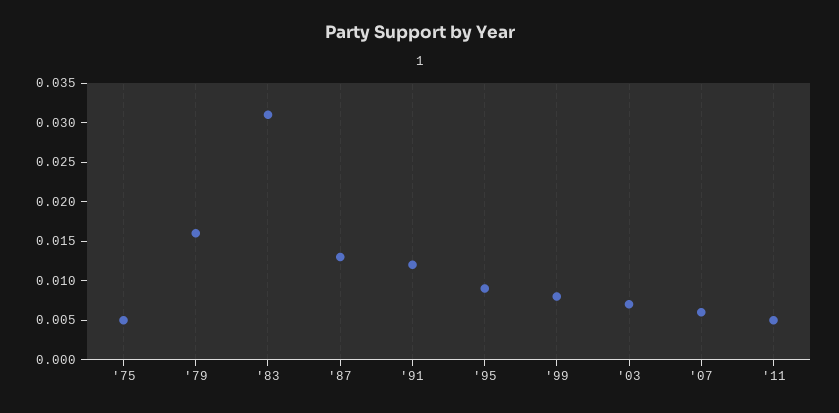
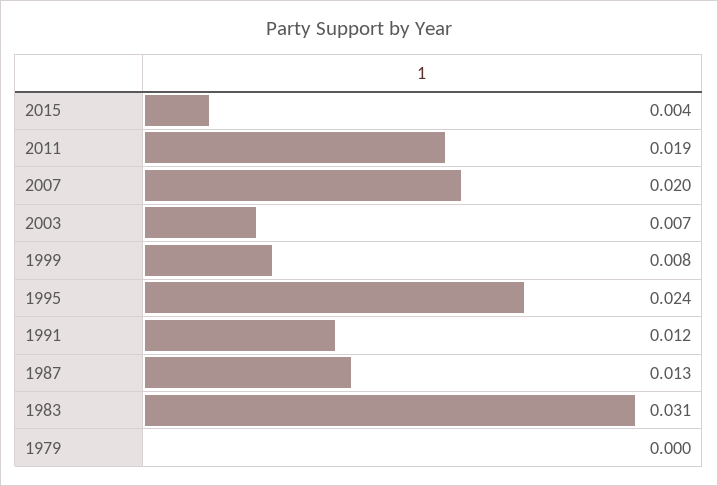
'75: 0.005 -> none
'79: 0.015 -> 0
'95: 0.01 -> 0.024
'07: 0.005 -> 0.02
'11: 0.005 -> 0.019
2015: none -> 0.004

